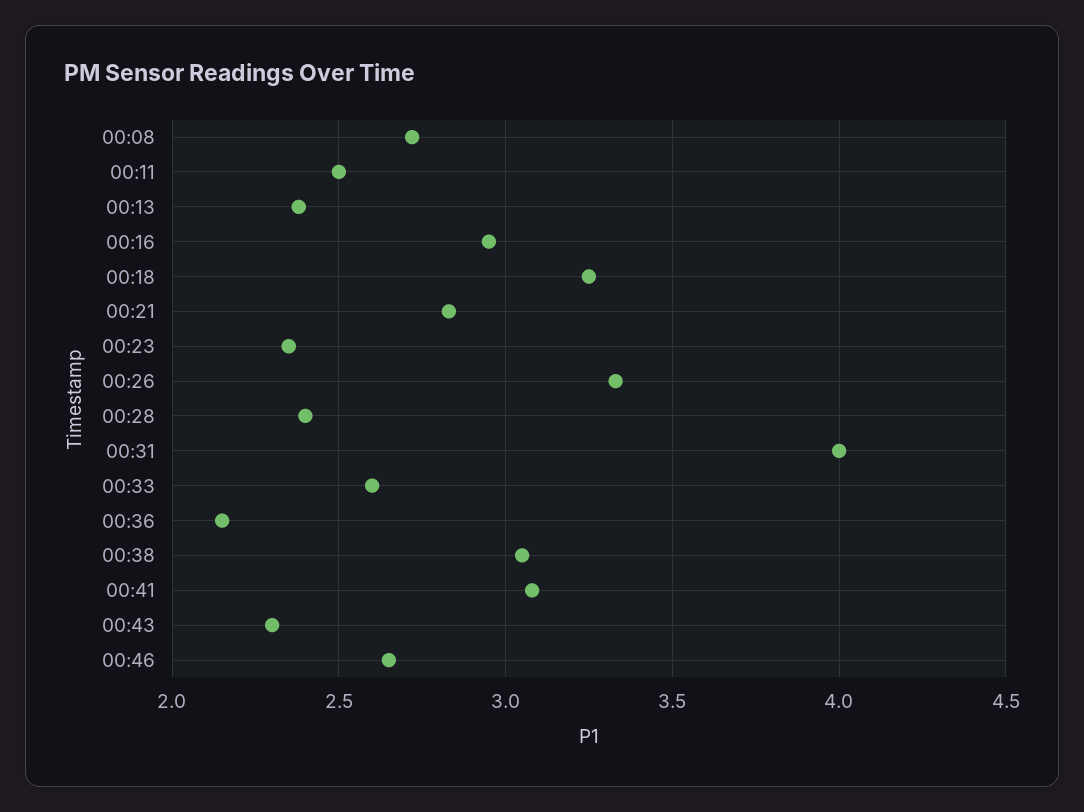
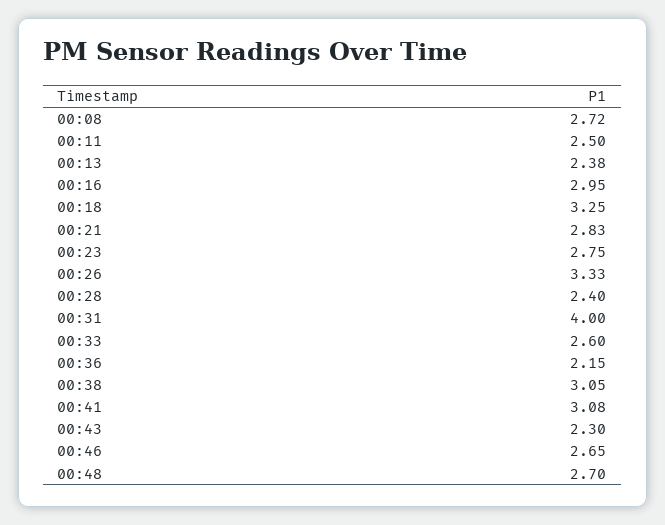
00:23: 2.35 -> 2.75
00:48: none -> 2.7

